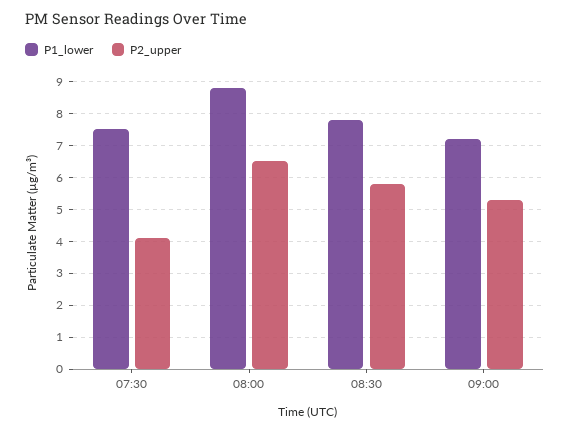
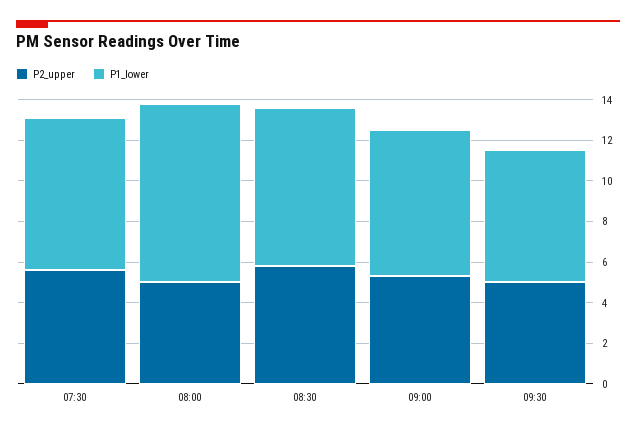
P2_upper, 07:30: 4 -> 5.5
P2_upper, 08:00: 6.5 -> 5
P2_upper, 09:30: none -> 5
P1_lower, 09:30: none -> 6.5

